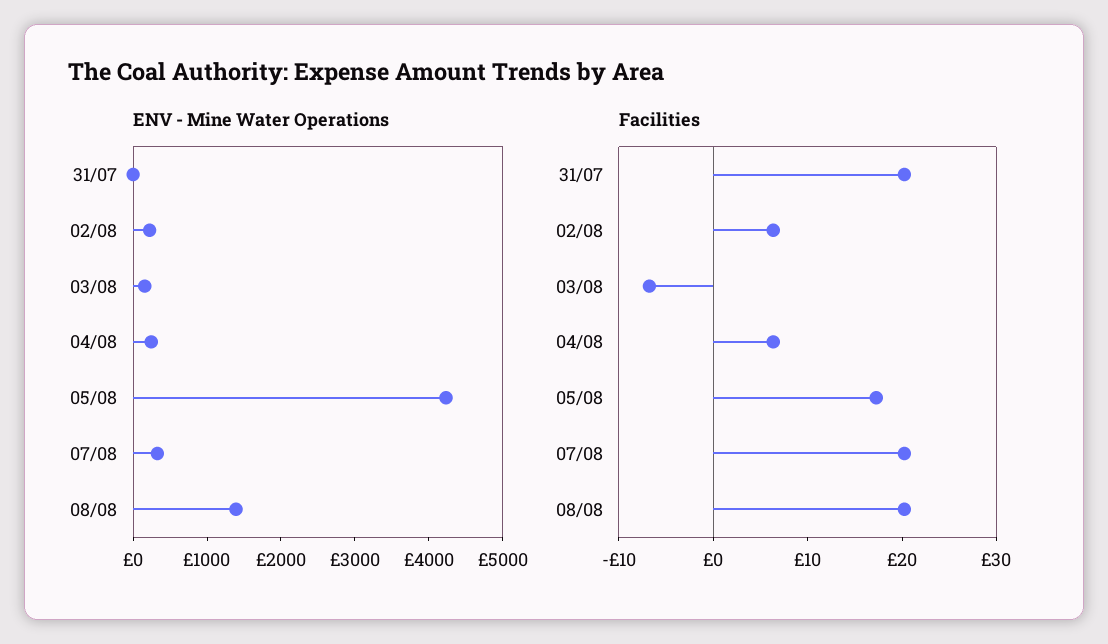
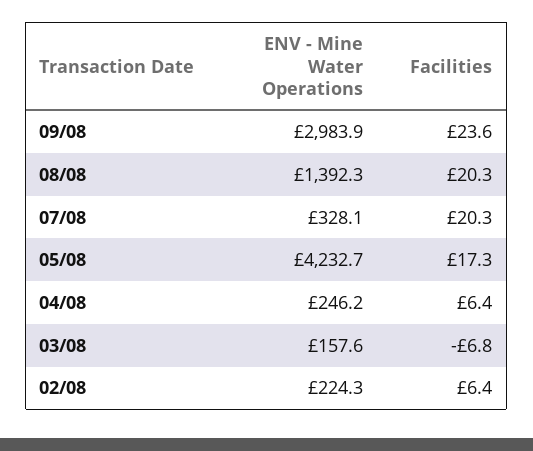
ENV - Mine Water Operations, 31/07: 0 -> none
Facilities, 31/07: 20 -> none
ENV - Mine Water Operations, 09/08: none -> 2983.9
Facilities, 09/08: none -> 23.6

